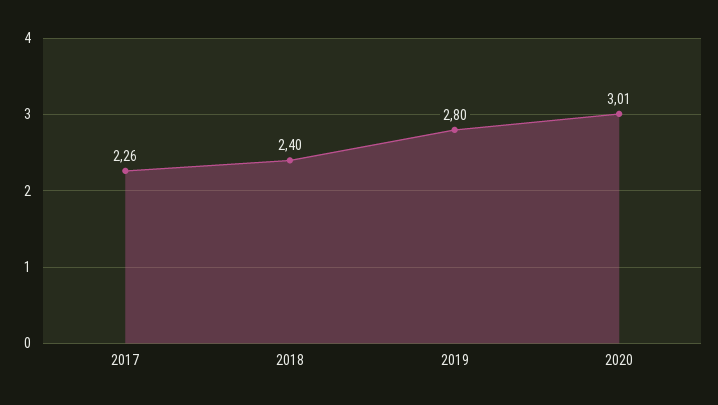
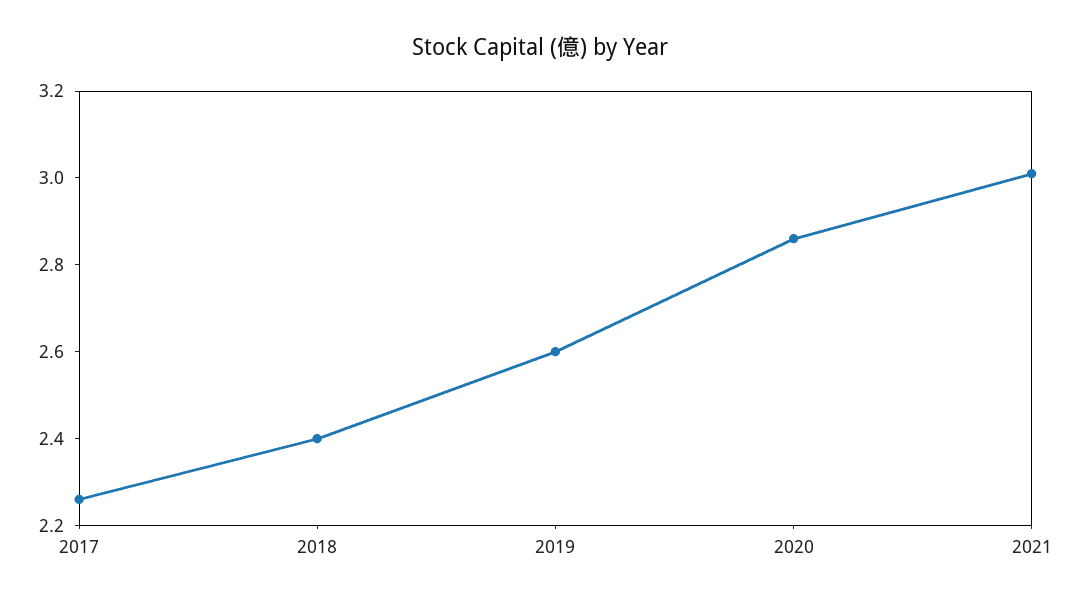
2019: 2.8 -> 2.6
2020: 3.01 -> 2.85
2021: none -> 3

